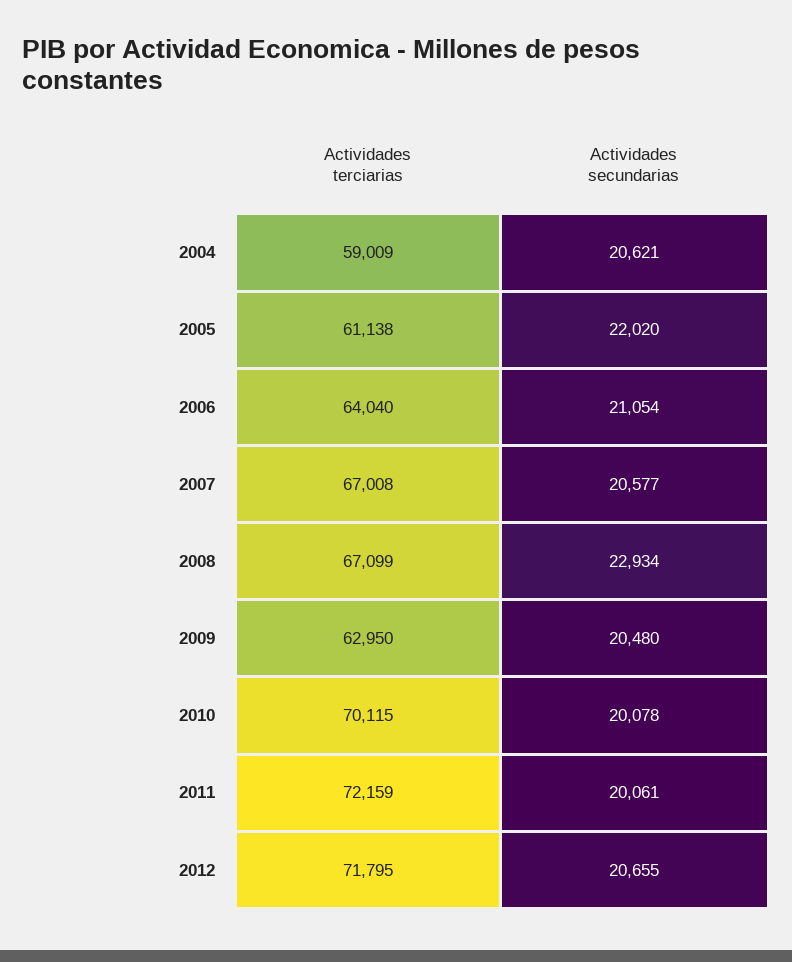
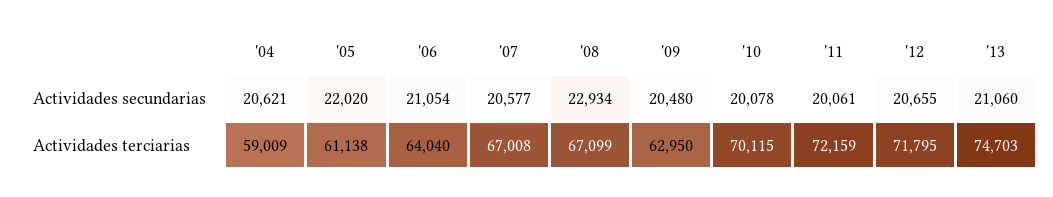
Actividades secundarias, '13: none -> 21060
Actividades terciarias, '13: none -> 74703

